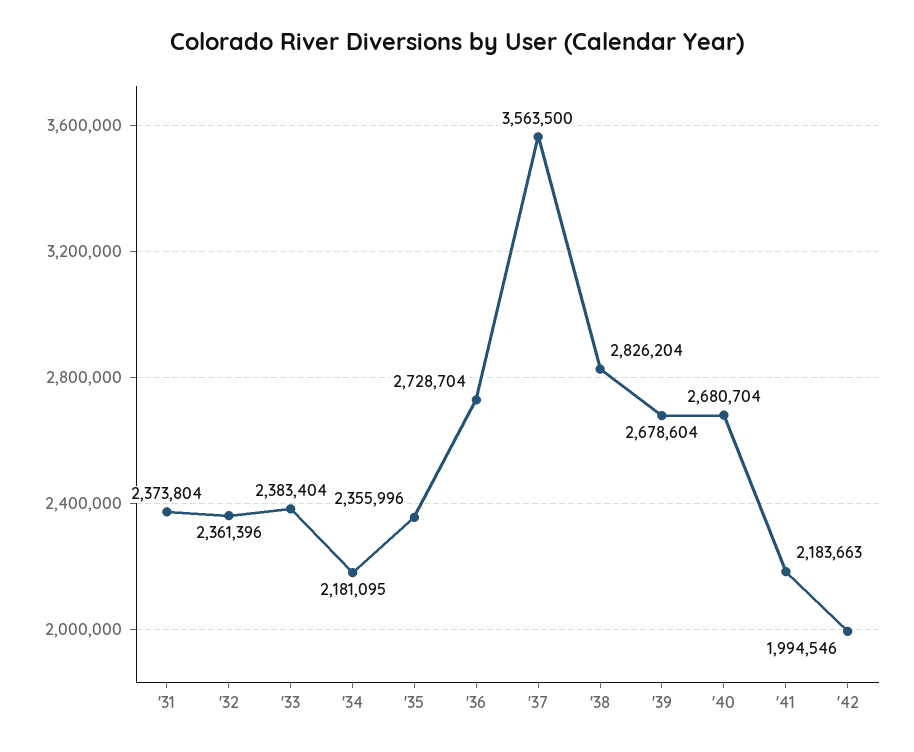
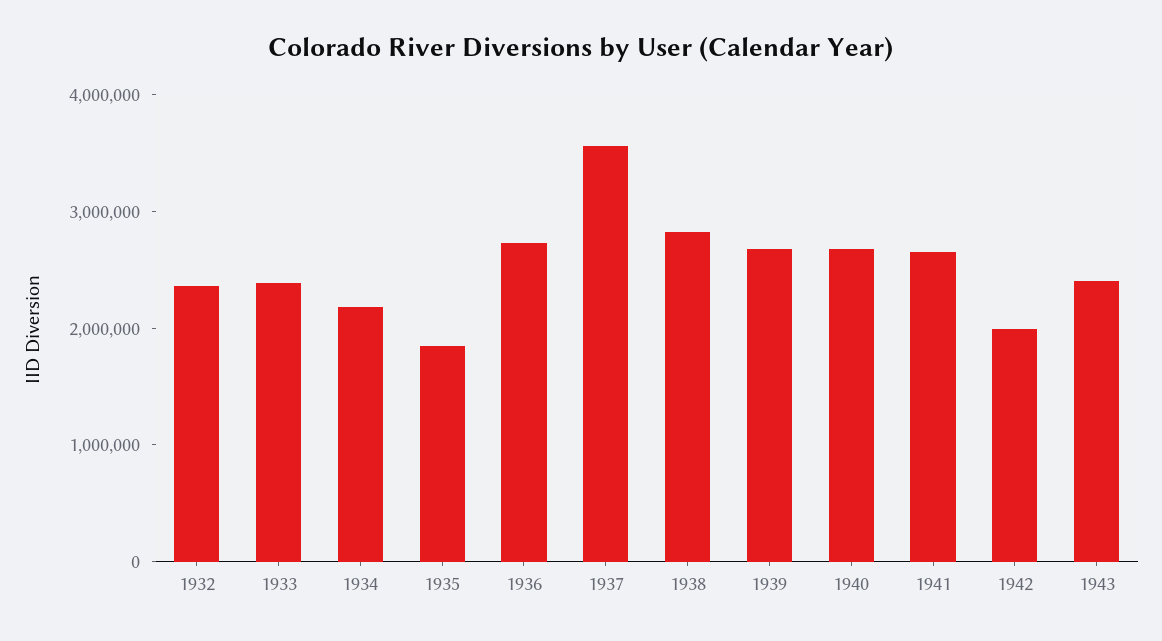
'31: 2373804 -> none
'35: 2355996 -> 1800000
'41: 2183663 -> 2600000
1943: none -> 2400000

